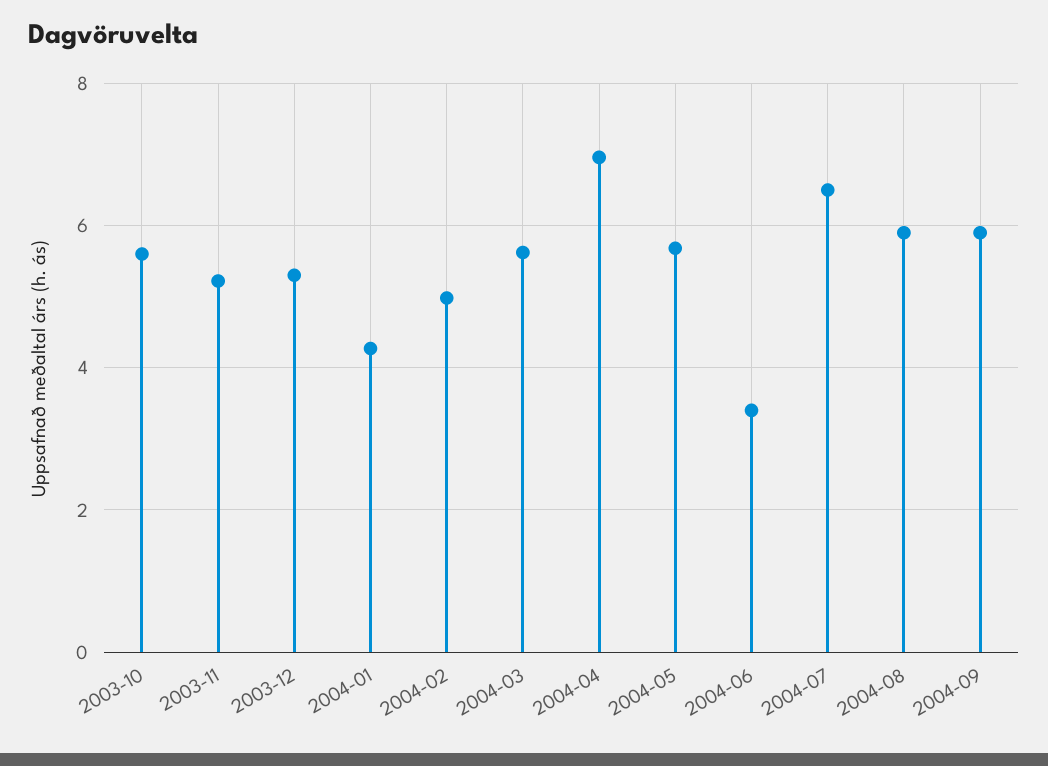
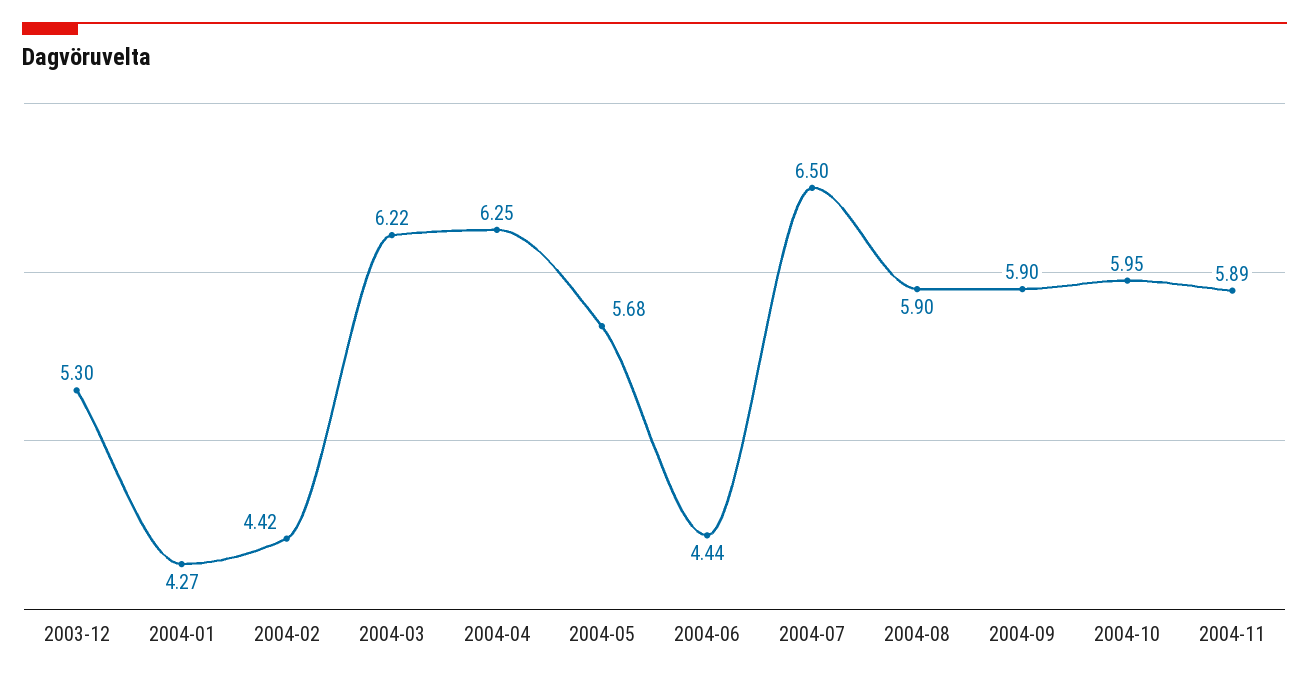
2003-10: 5.6 -> none
2003-11: 5.2 -> none
2004-02: 5 -> 4.42
2004-03: 5.6 -> 6.22
2004-04: 7 -> 6.25
2004-06: 3.4 -> 4.44
2004-10: none -> 5.95
2004-11: none -> 5.89

